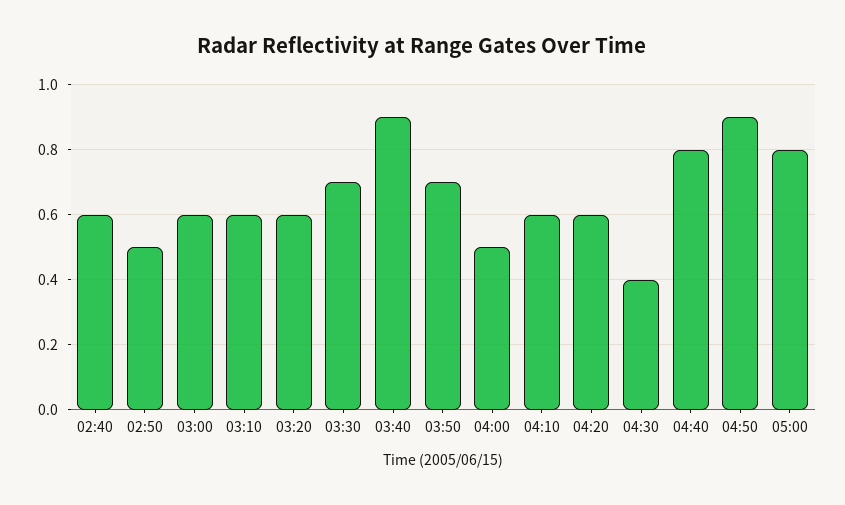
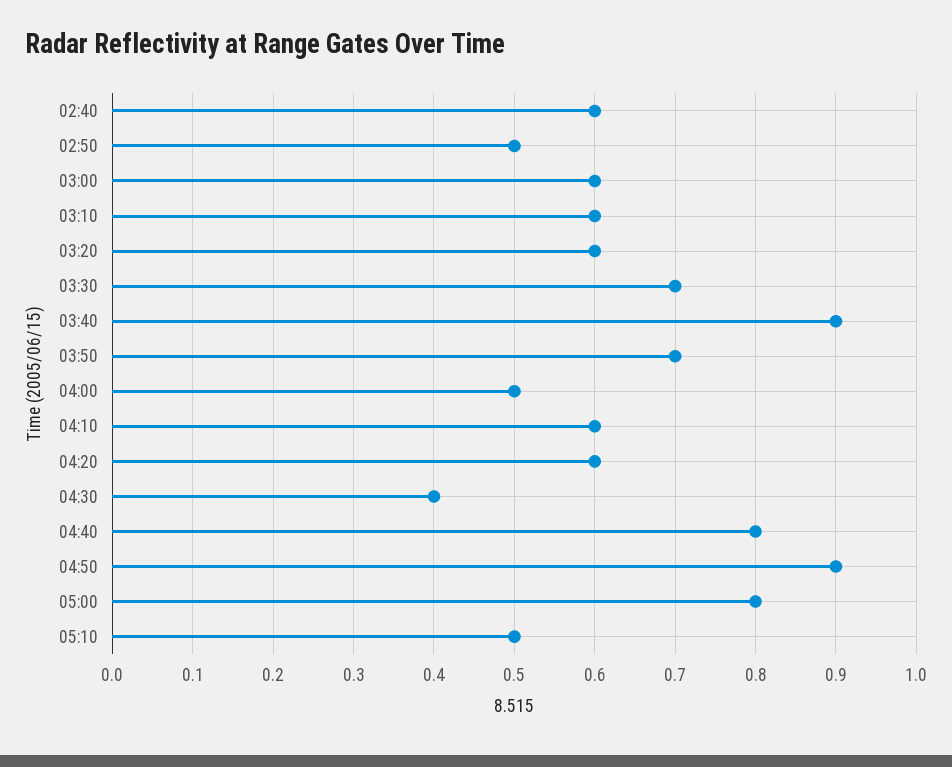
05:10: none -> 0.5

